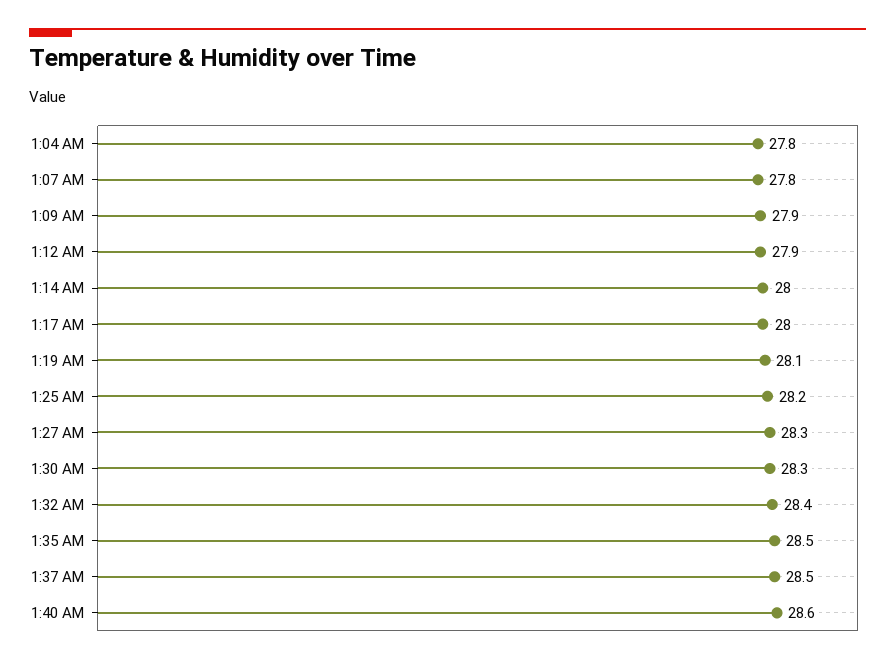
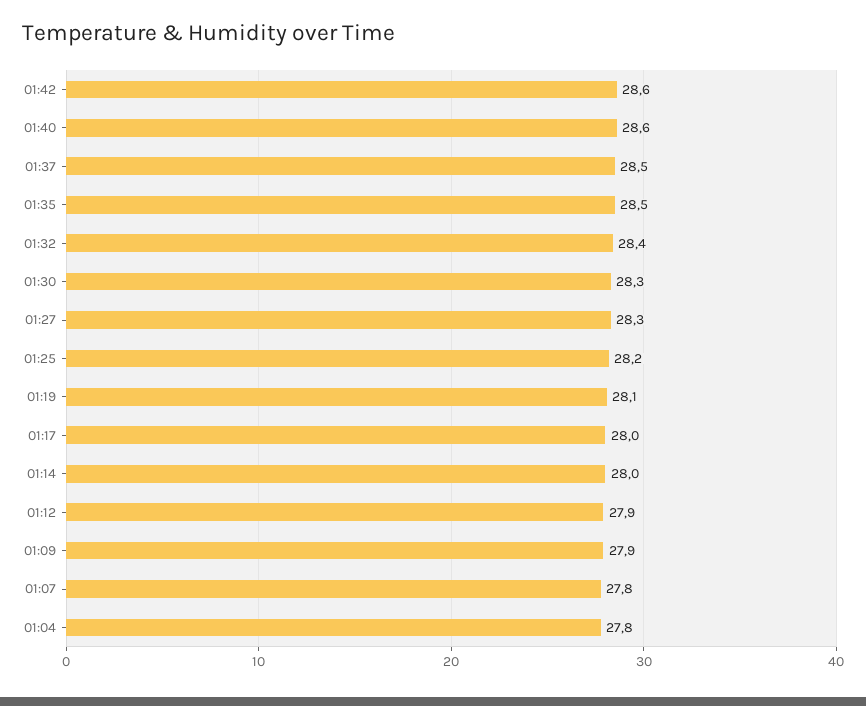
01:42: none -> 28.6

